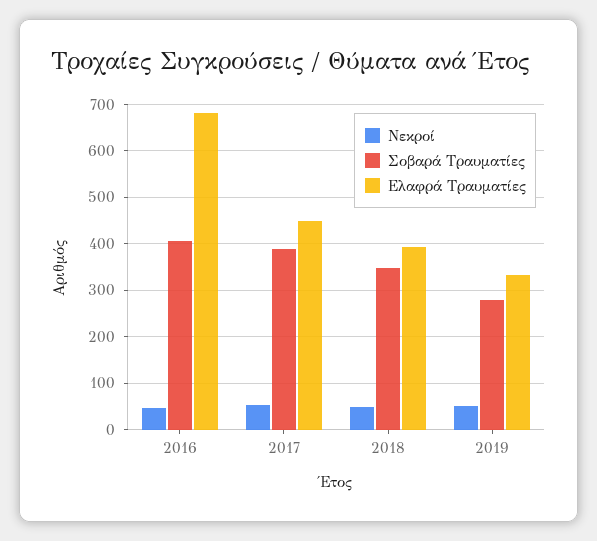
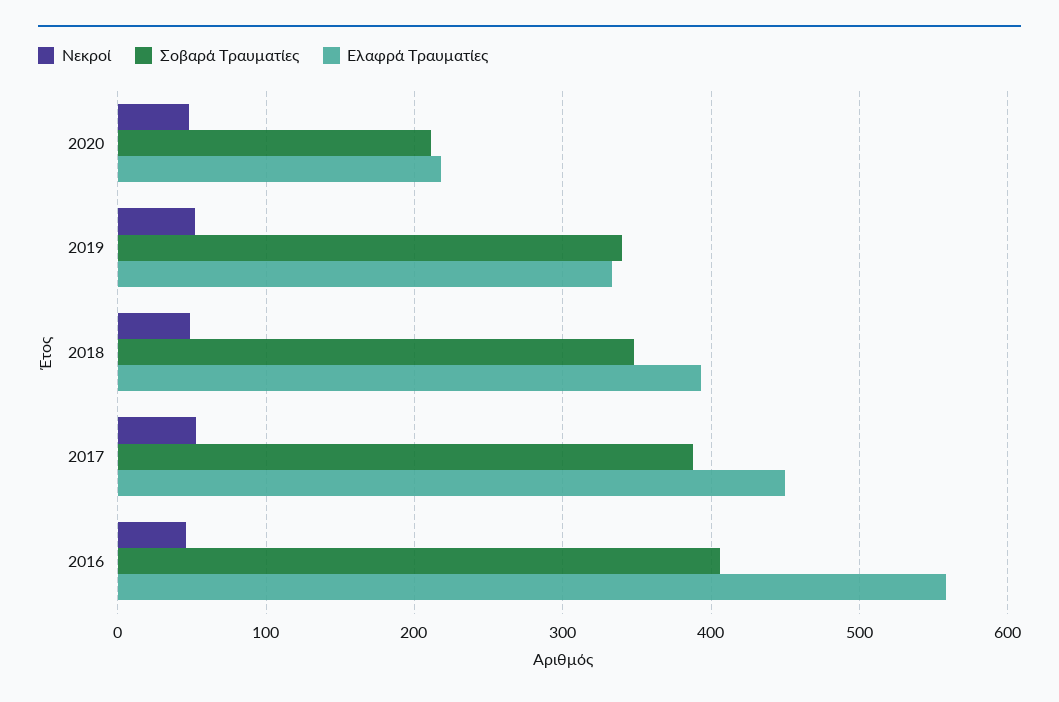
Ελαφρά Τραυματίες, 2016: 680 -> 560
Σοβαρά Τραυματίες, 2019: 280 -> 340
Νεκροί, 2020: none -> 50
Σοβαρά Τραυματίες, 2020: none -> 210
Ελαφρά Τραυματίες, 2020: none -> 220

